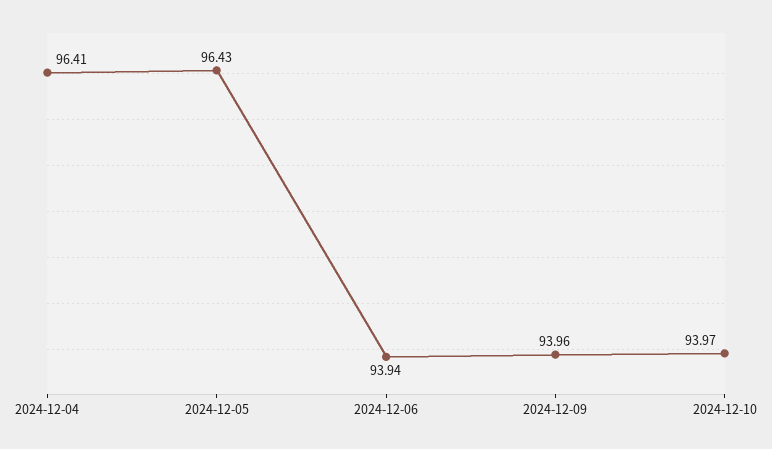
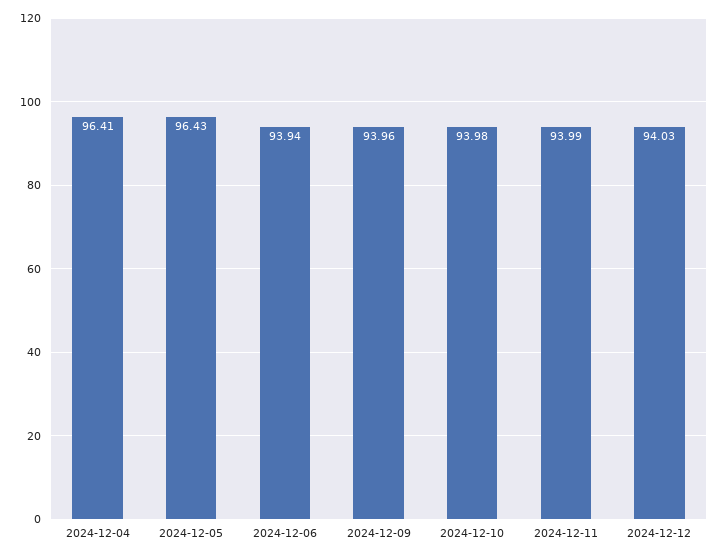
2024-12-10: 93.97 -> 93.98
2024-12-11: none -> 93.99
2024-12-12: none -> 94.03

